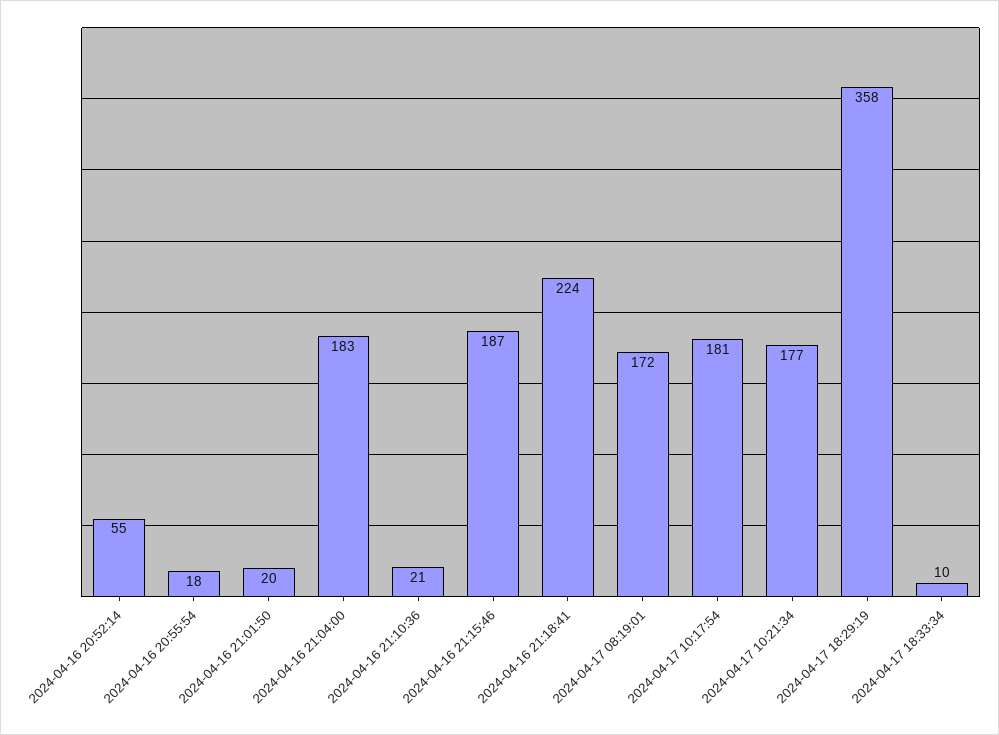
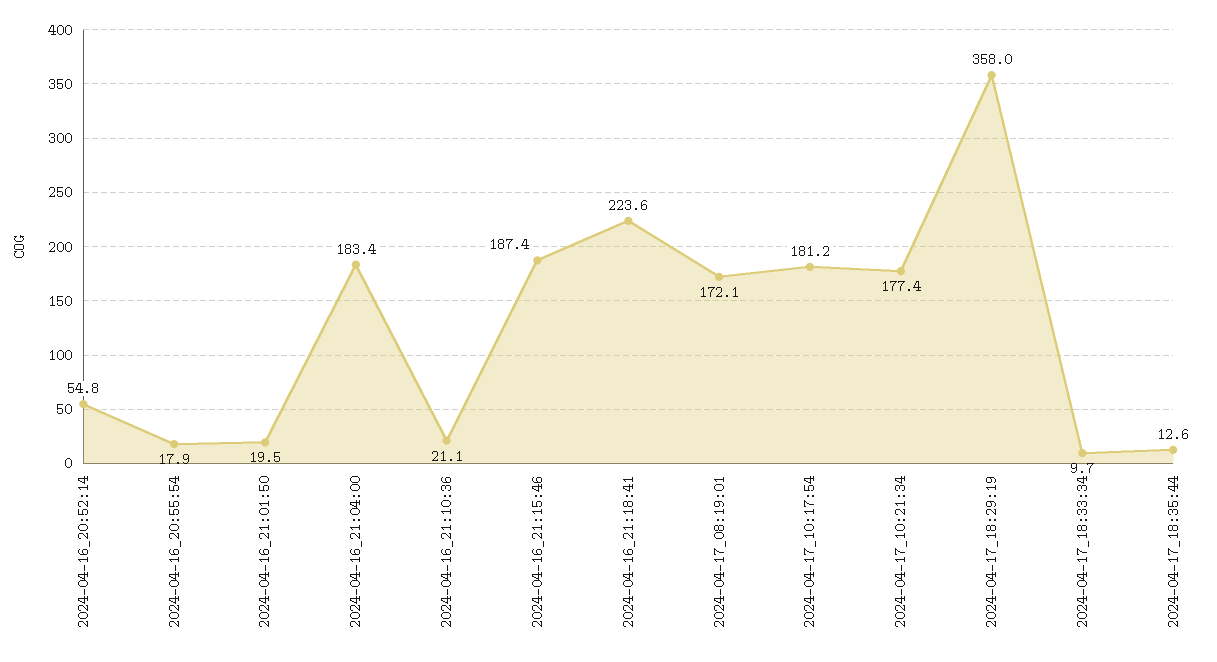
2024-04-17_18:35:44: none -> 12.6

